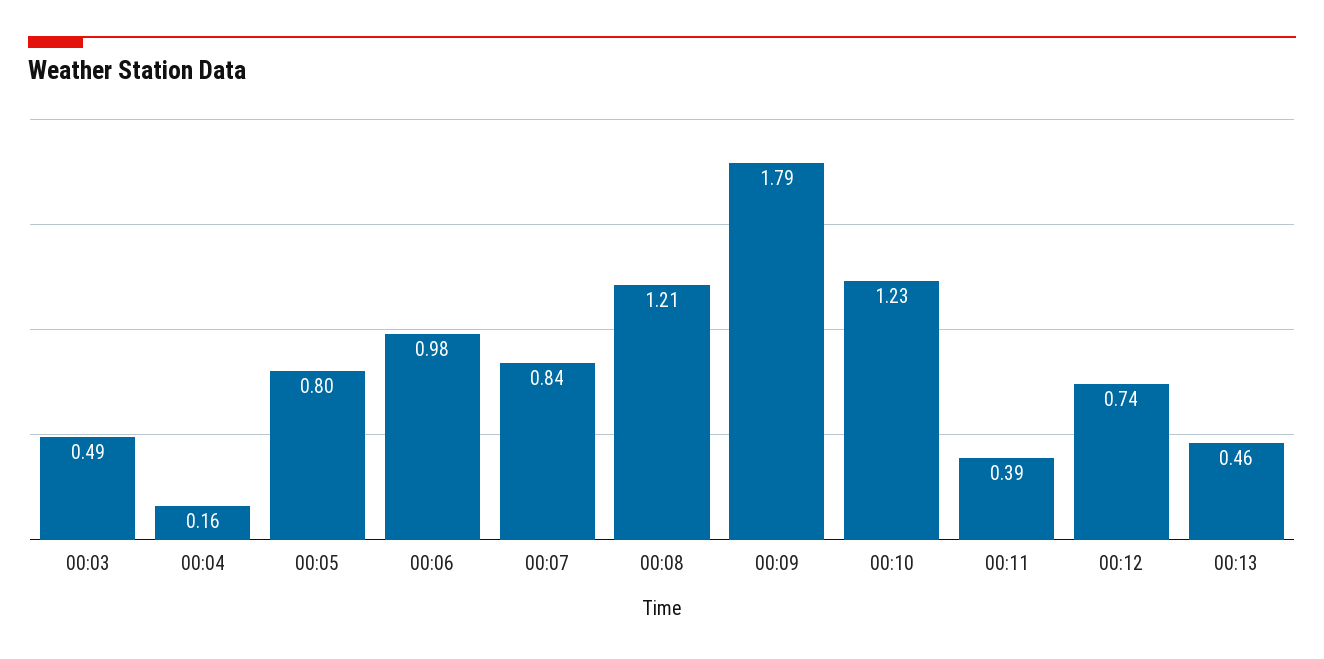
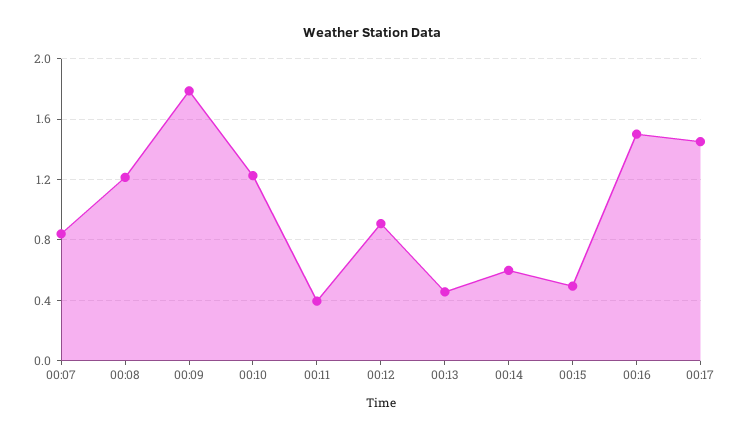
00:03: 0.49 -> none
00:04: 0.16 -> none
00:05: 0.8 -> none
00:06: 0.98 -> none
00:12: 0.74 -> 0.9
00:14: none -> 0.6
00:15: none -> 0.5
00:16: none -> 1.5
00:17: none -> 1.45

